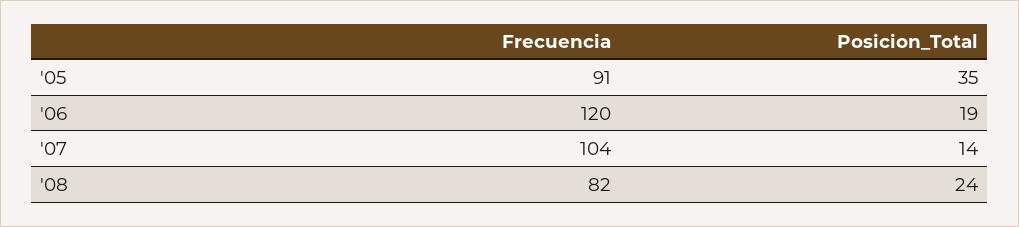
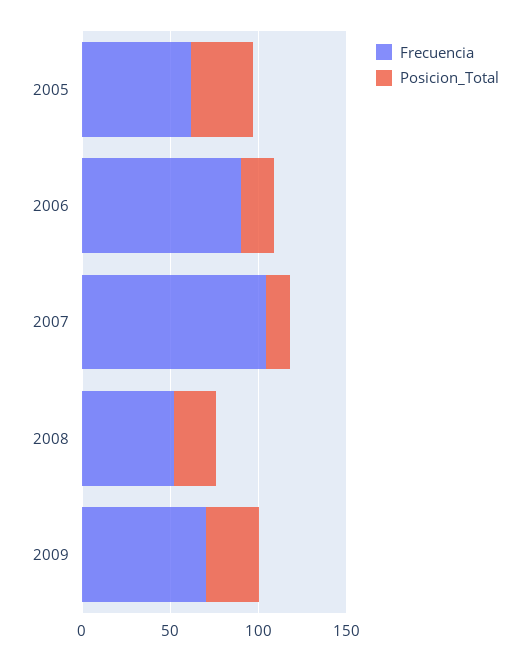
Frecuencia, '05: 91 -> 60
Frecuencia, '06: 120 -> 90
Frecuencia, '08: 82 -> 50
Frecuencia, 2009: none -> 70
Posicion_Total, 2009: none -> 30

